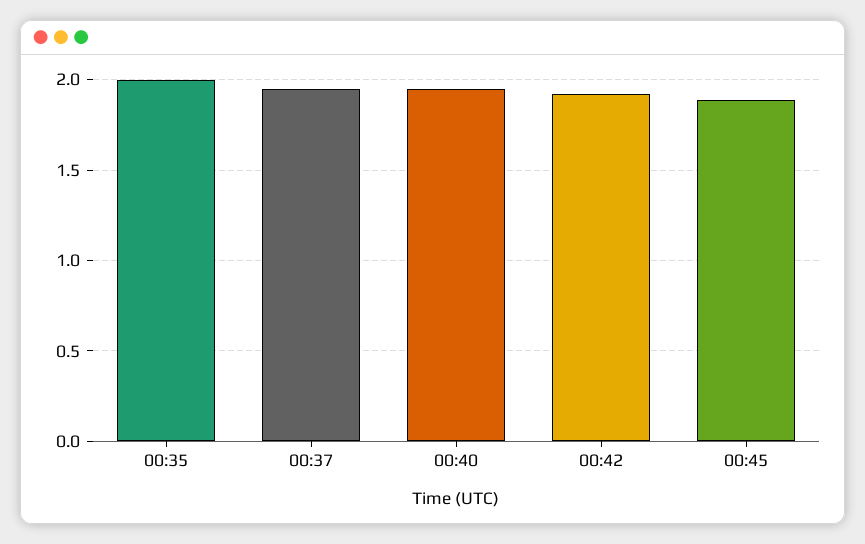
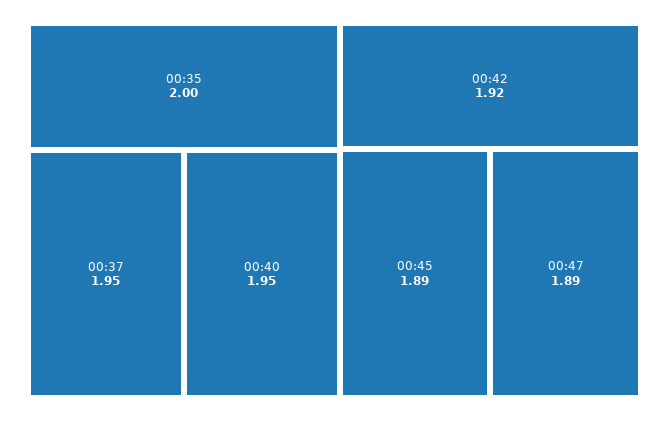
00:47: none -> 1.89

